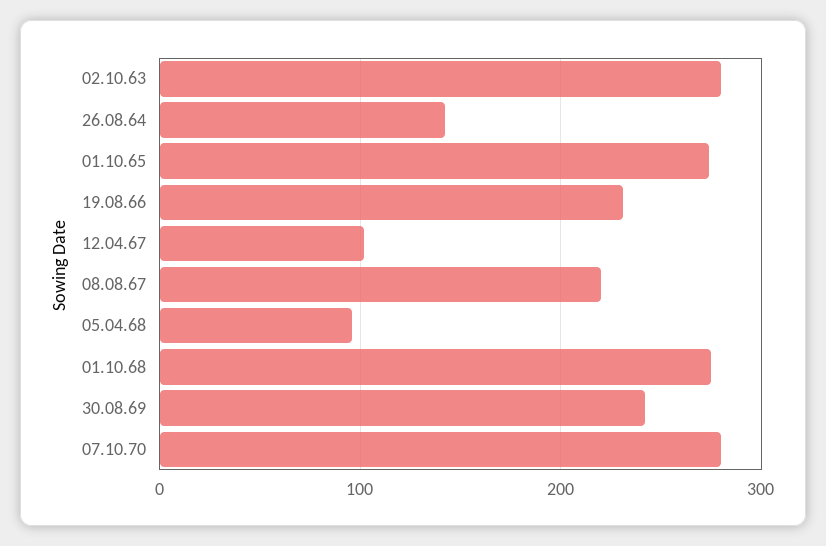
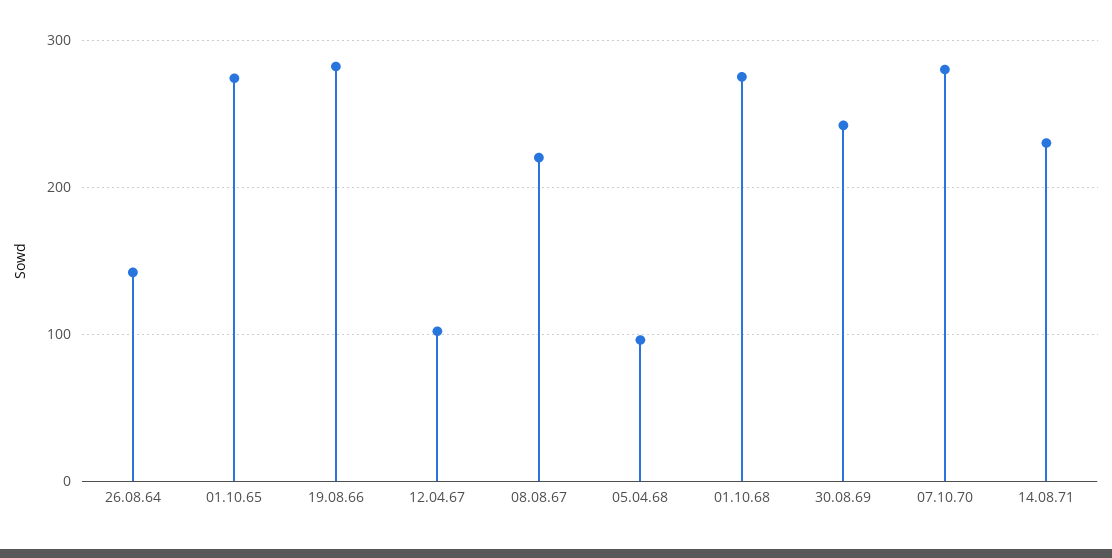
02.10.63: 280 -> none
19.08.66: 230 -> 280
14.08.71: none -> 230

